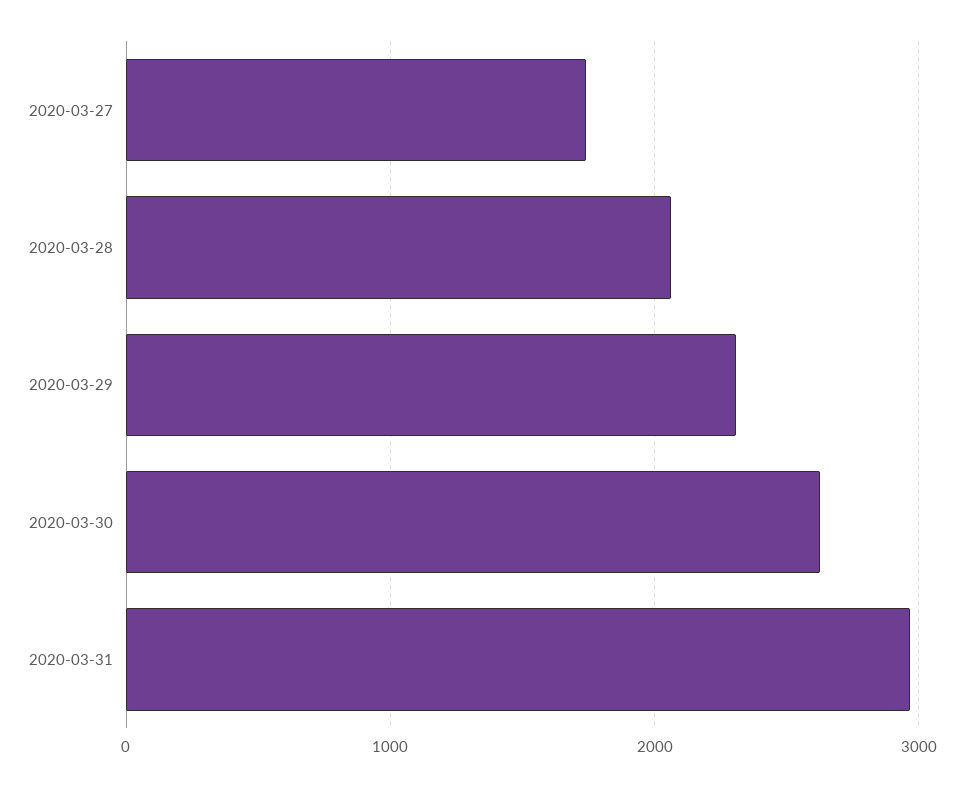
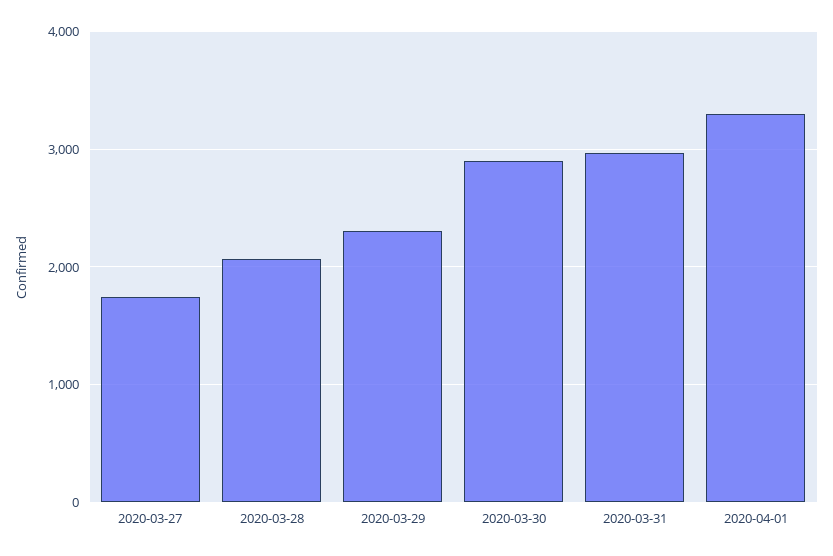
2020-03-30: 2600 -> 2900
2020-04-01: none -> 3300

